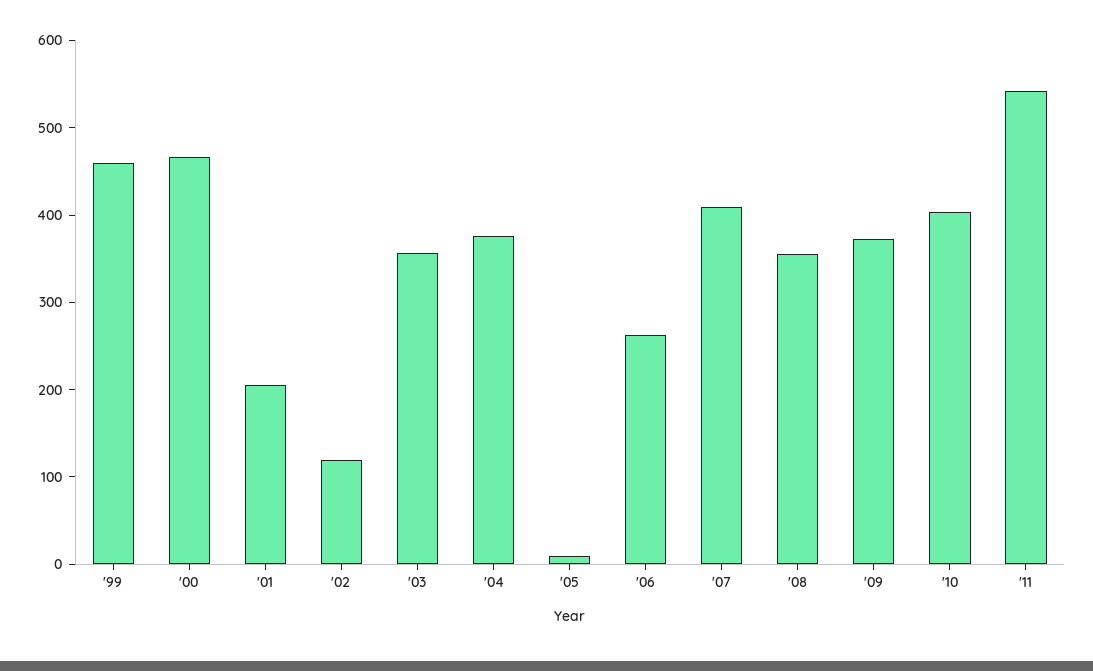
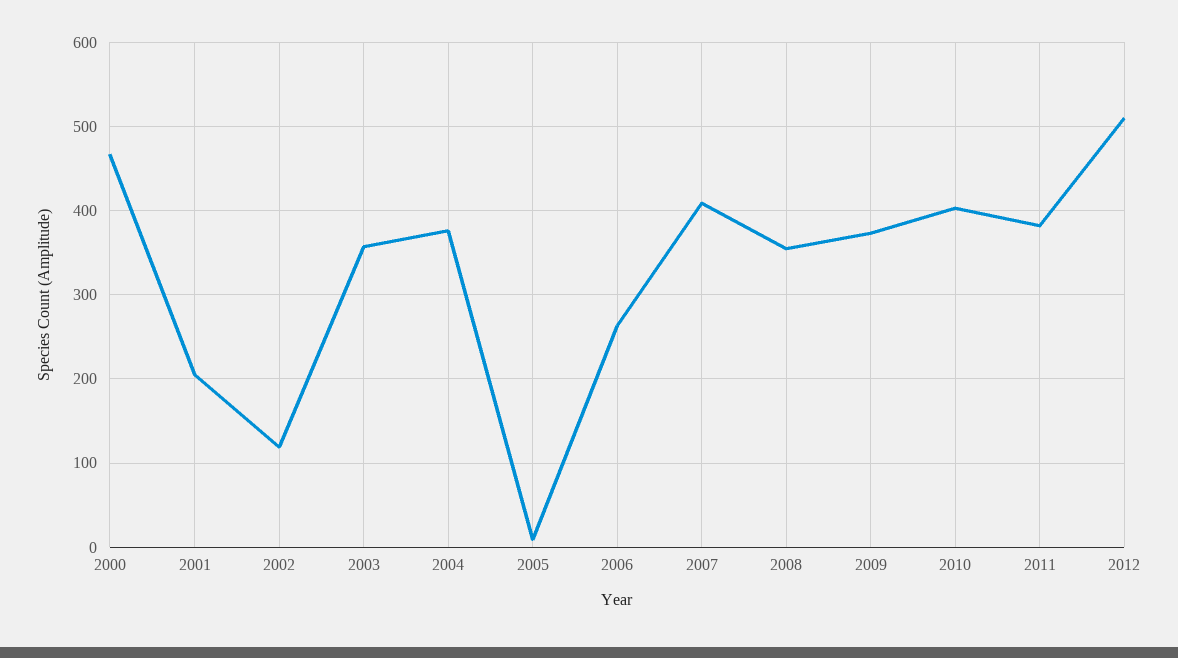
'99: 460 -> none
'11: 540 -> 380
2012: none -> 510

